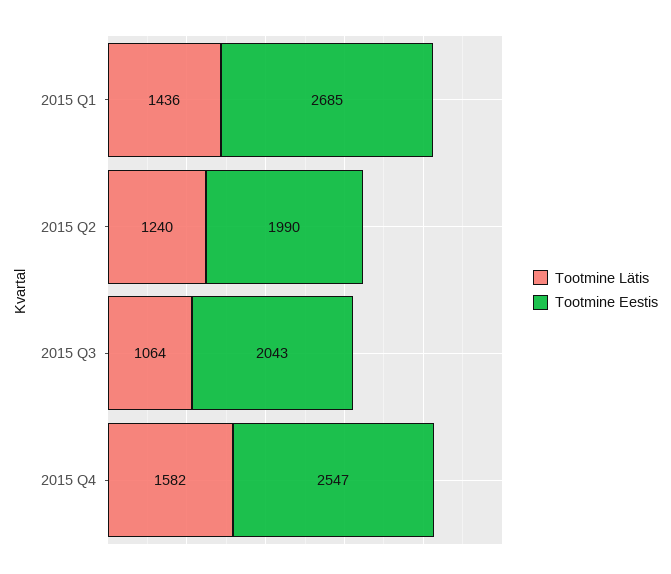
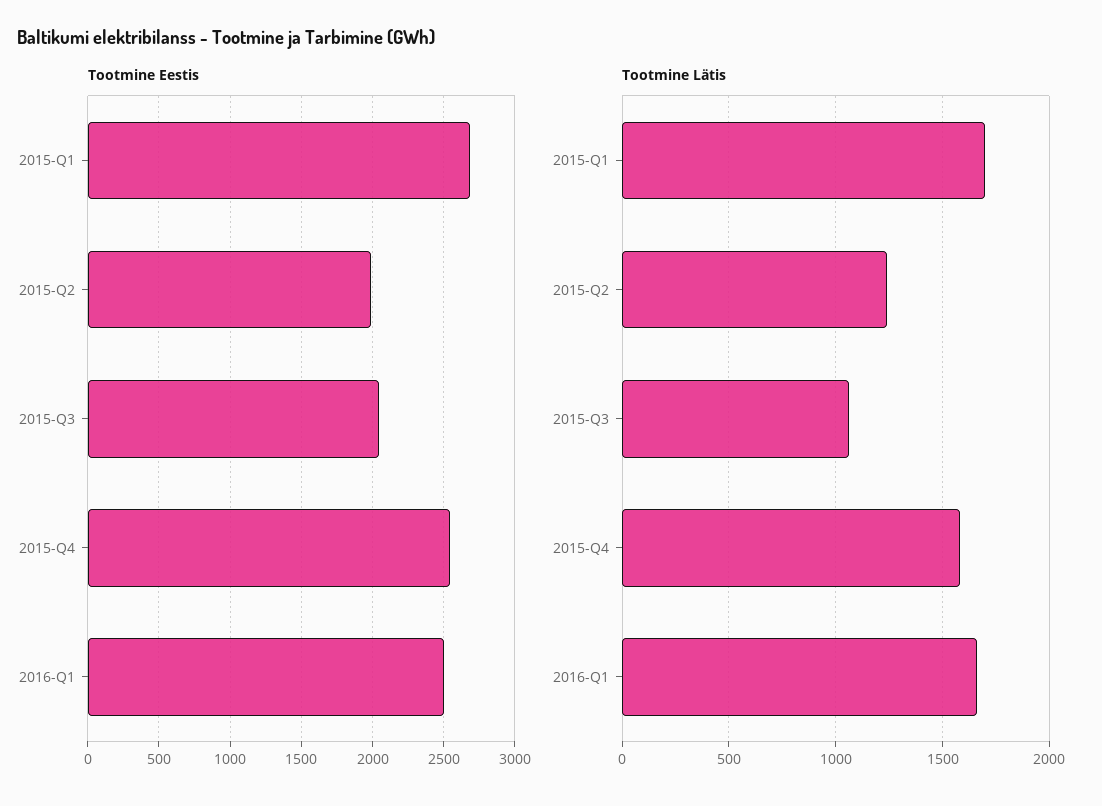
Tootmine Lätis, 2015 Q1: 1436 -> 1700
Tootmine Eestis, 2016-Q1: none -> 2500
Tootmine Lätis, 2016-Q1: none -> 1650

